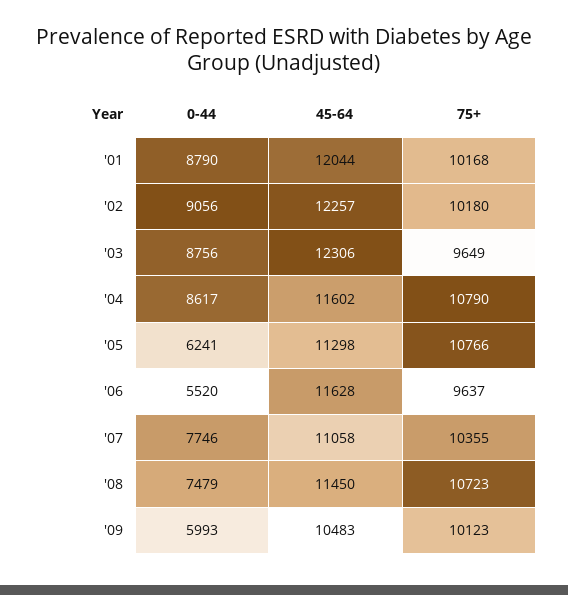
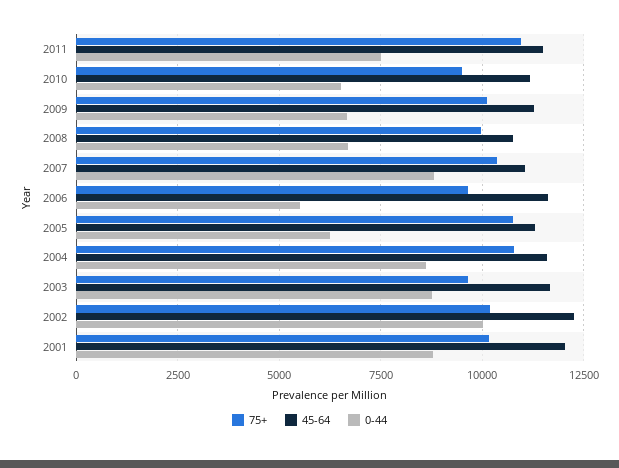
0-44, '02: 9056 -> 10000
45-64, '03: 12306 -> 11750
0-44, '07: 7746 -> 8750
0-44, '08: 7479 -> 6750
45-64, '08: 11450 -> 10750
75+, '08: 10723 -> 10000
0-44, '09: 5993 -> 6750
45-64, '09: 10483 -> 11250
75+, 2011: none -> 11000
45-64, 2011: none -> 11500
0-44, 2011: none -> 7500
75+, 2010: none -> 9500
45-64, 2010: none -> 11250
0-44, 2010: none -> 6500

